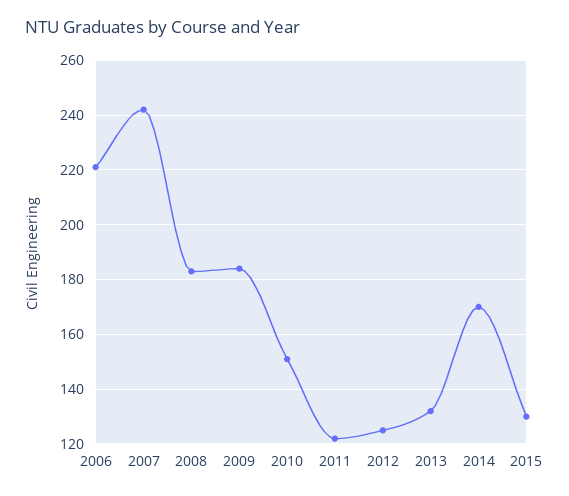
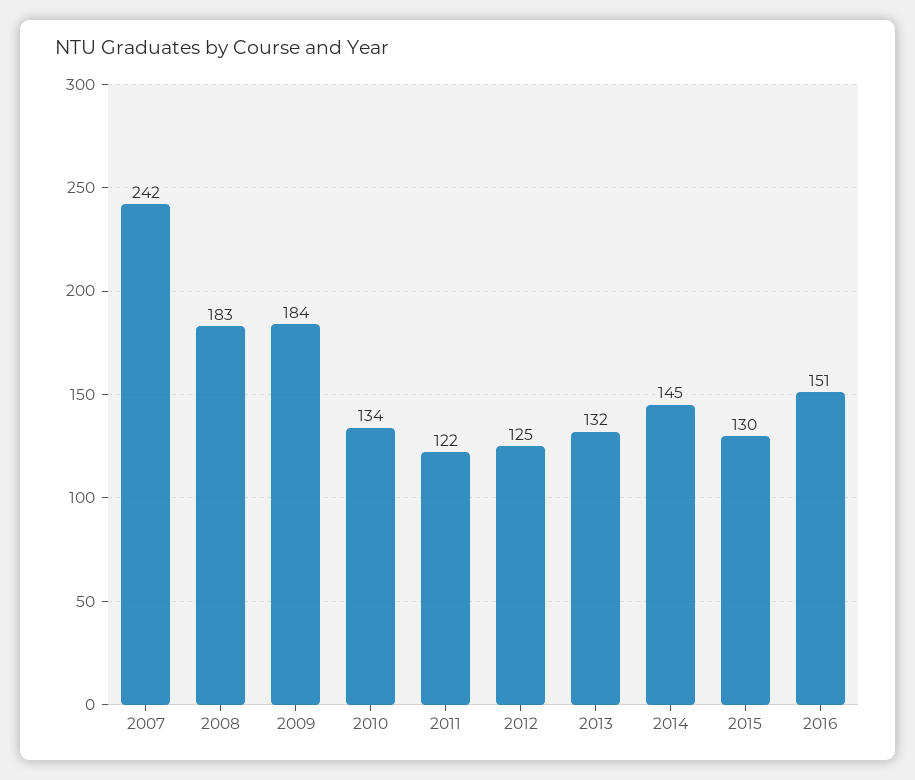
2006: 220 -> none
2010: 150 -> 134
2014: 170 -> 145
2016: none -> 151

